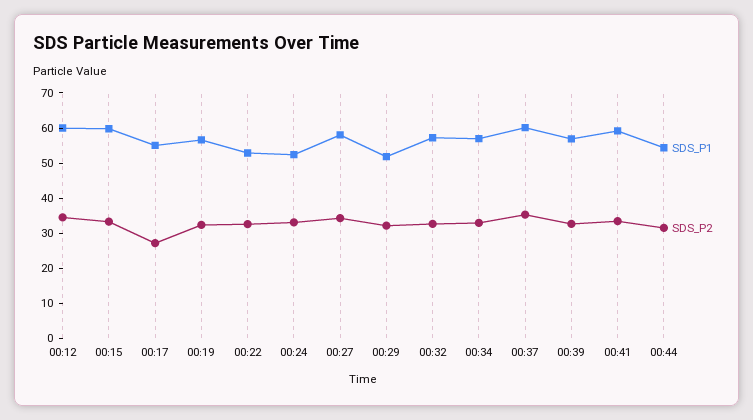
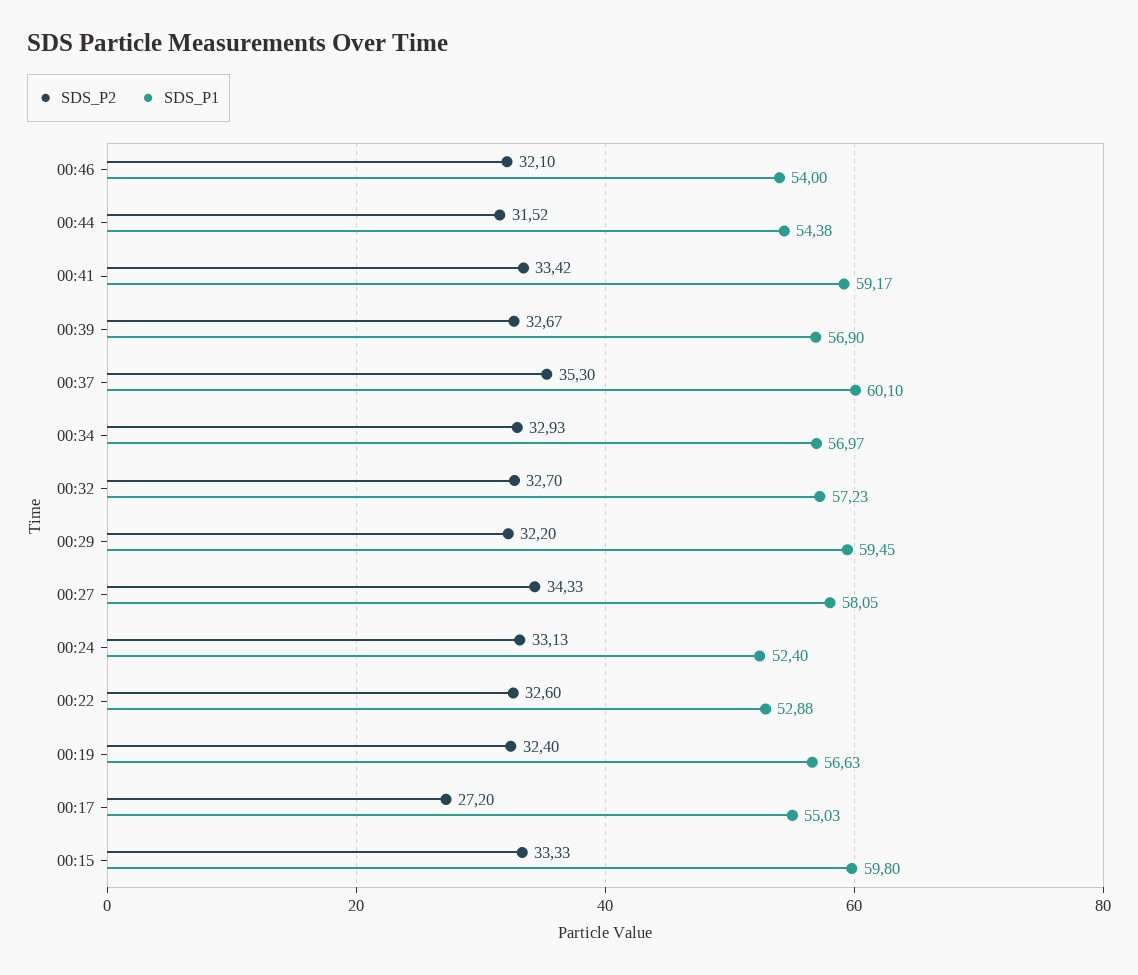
SDS_P1, 00:12: 60 -> none
SDS_P2, 00:12: 35 -> none
SDS_P1, 00:29: 52.5 -> 59.45
SDS_P2, 00:46: none -> 32.1
SDS_P1, 00:46: none -> 54

